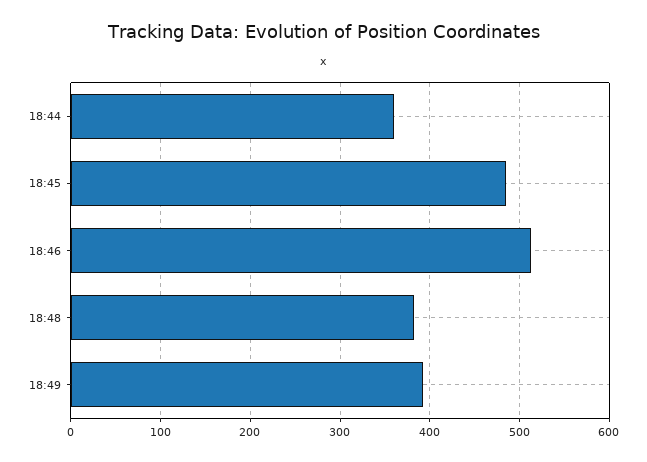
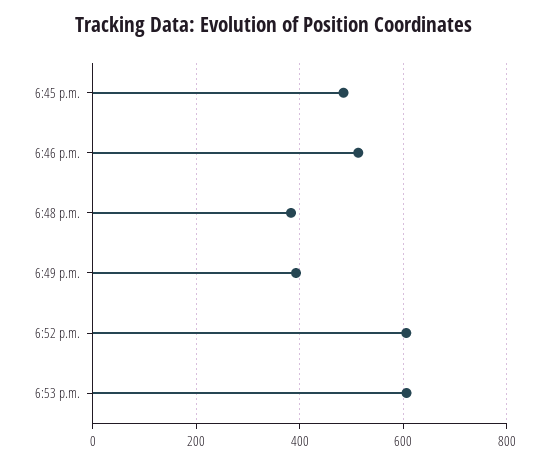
18:44: 360 -> none
6:52 p.m.: none -> 600
6:53 p.m.: none -> 600

